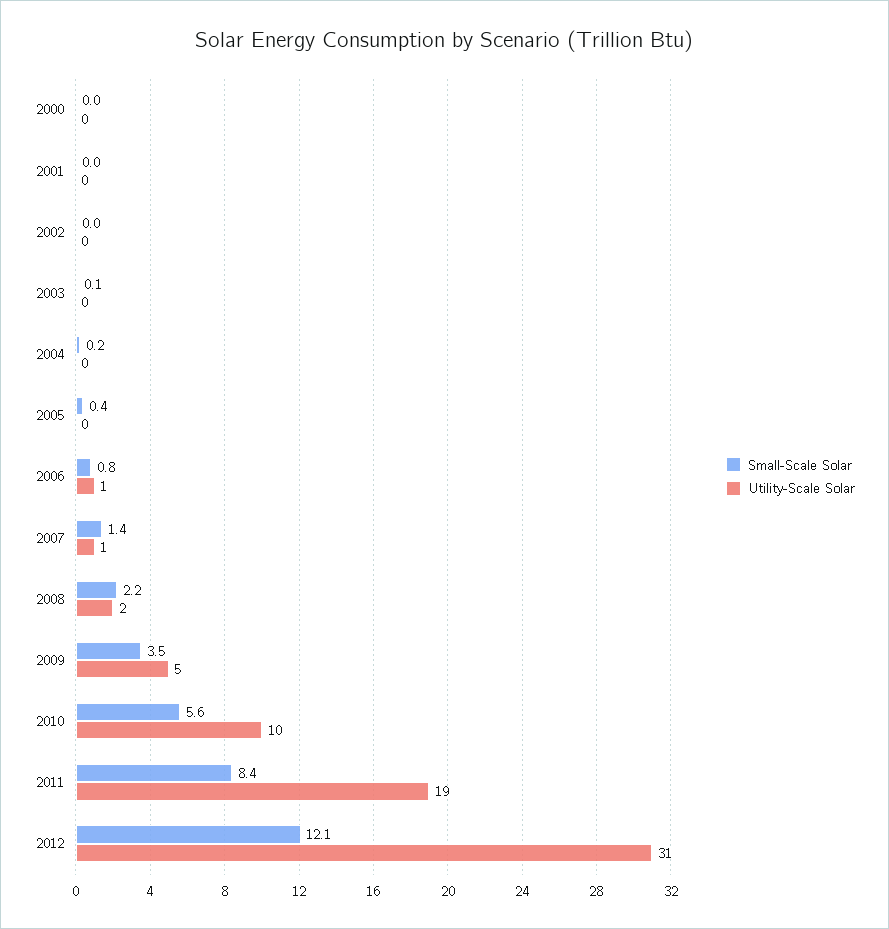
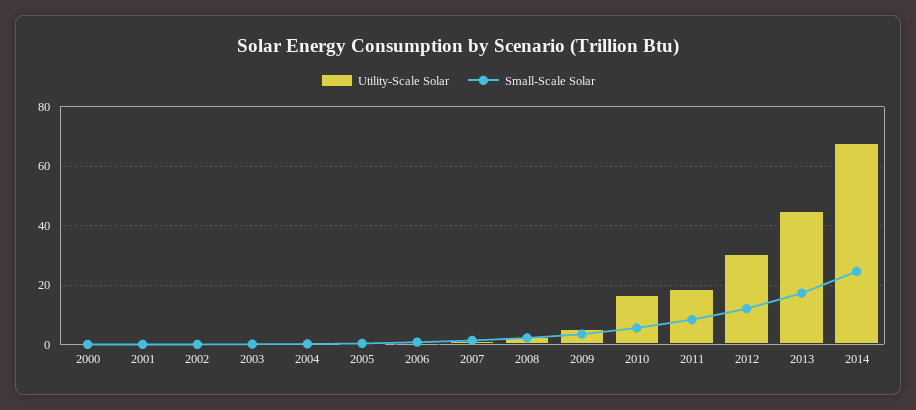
Utility-Scale Solar, 2010: 10 -> 17.5
Utility-Scale Solar, 2013: none -> 45
Small-Scale Solar, 2013: none -> 17.5
Utility-Scale Solar, 2014: none -> 67.5
Small-Scale Solar, 2014: none -> 25

